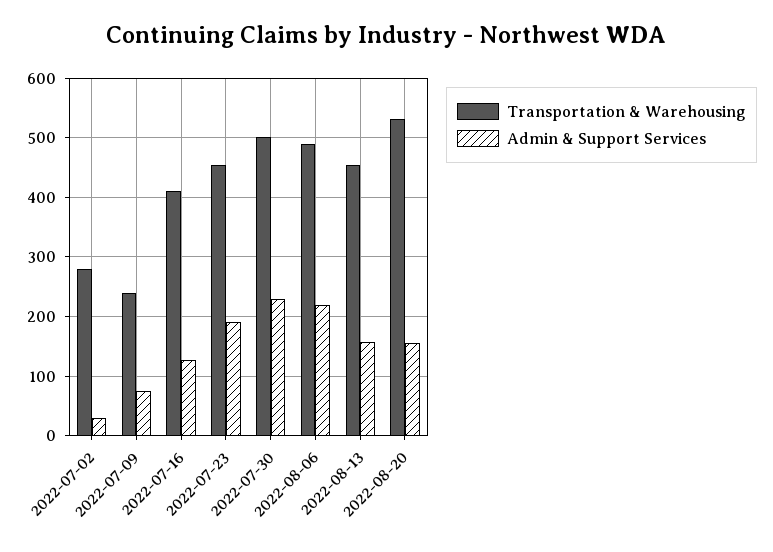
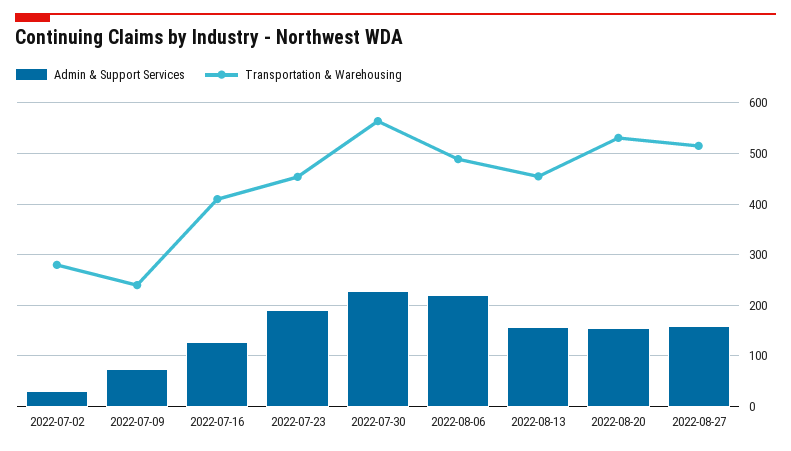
Transportation & Warehousing, 2022-07-30: 500 -> 560
Admin & Support Services, 2022-08-27: none -> 160
Transportation & Warehousing, 2022-08-27: none -> 520

